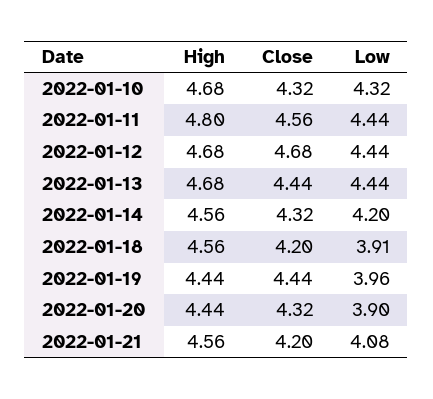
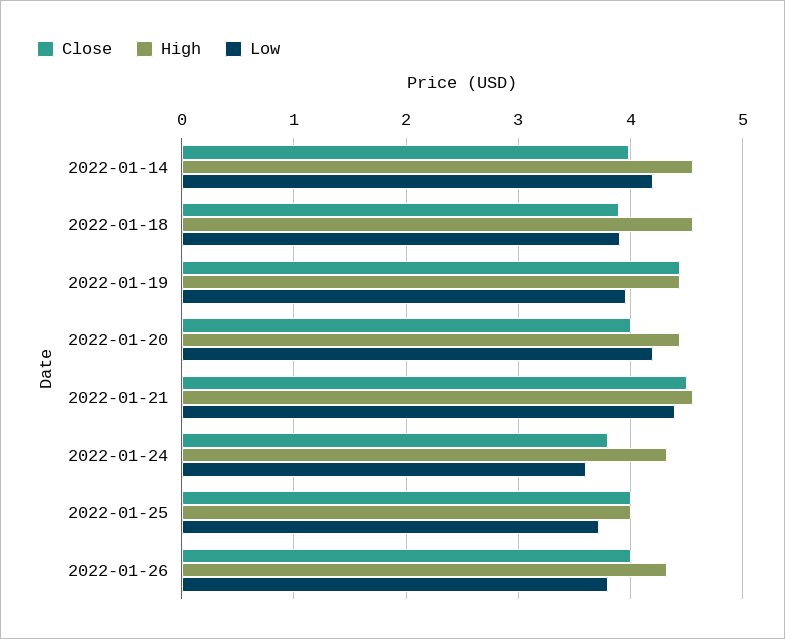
High, 2022-01-10: 4.68 -> none
Close, 2022-01-10: 4.32 -> none
Low, 2022-01-10: 4.32 -> none
High, 2022-01-11: 4.8 -> none
Close, 2022-01-11: 4.56 -> none
Low, 2022-01-11: 4.44 -> none
High, 2022-01-12: 4.68 -> none
Close, 2022-01-12: 4.68 -> none
Low, 2022-01-12: 4.44 -> none
High, 2022-01-13: 4.68 -> none
Close, 2022-01-13: 4.44 -> none
Low, 2022-01-13: 4.44 -> none
Close, 2022-01-14: 4.32 -> 4
Close, 2022-01-18: 4.2 -> 3.9
Close, 2022-01-20: 4.32 -> 4
Low, 2022-01-20: 3.9 -> 4.2
Close, 2022-01-21: 4.2 -> 4.5
Low, 2022-01-21: 4.08 -> 4.4
Close, 2022-01-24: none -> 3.8
High, 2022-01-24: none -> 4.3
Low, 2022-01-24: none -> 3.6
Close, 2022-01-25: none -> 4
High, 2022-01-25: none -> 4
Low, 2022-01-25: none -> 3.7
Close, 2022-01-26: none -> 4
High, 2022-01-26: none -> 4.3
Low, 2022-01-26: none -> 3.8

